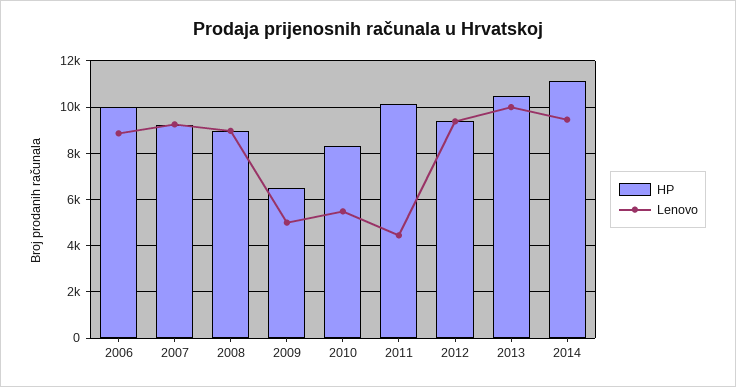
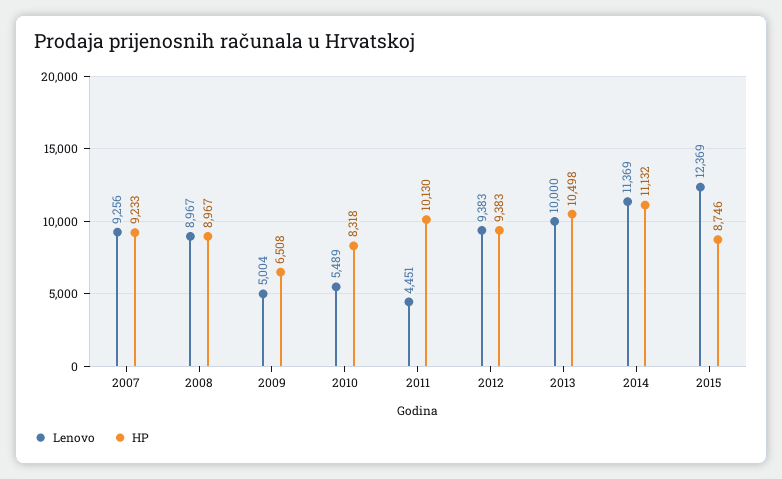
HP, 2006: 10000 -> none
Lenovo, 2006: 9000 -> none
Lenovo, 2014: 9500 -> 11369
Lenovo, 2015: none -> 12369
HP, 2015: none -> 8746

